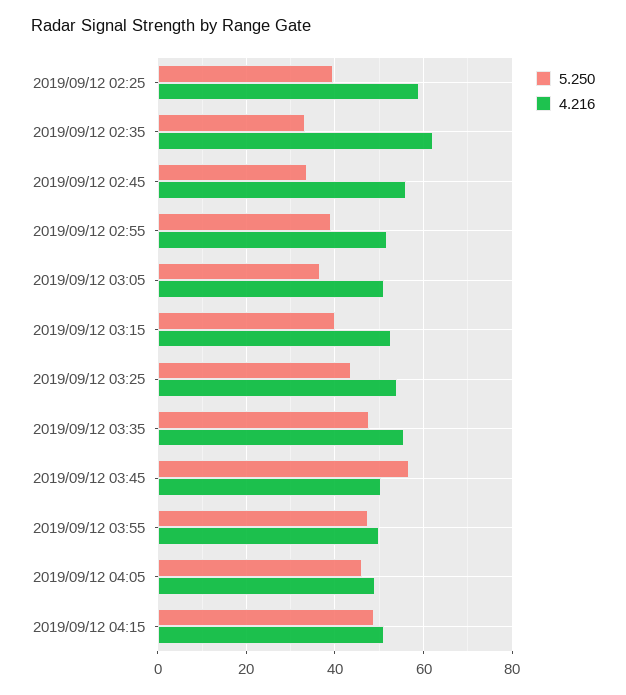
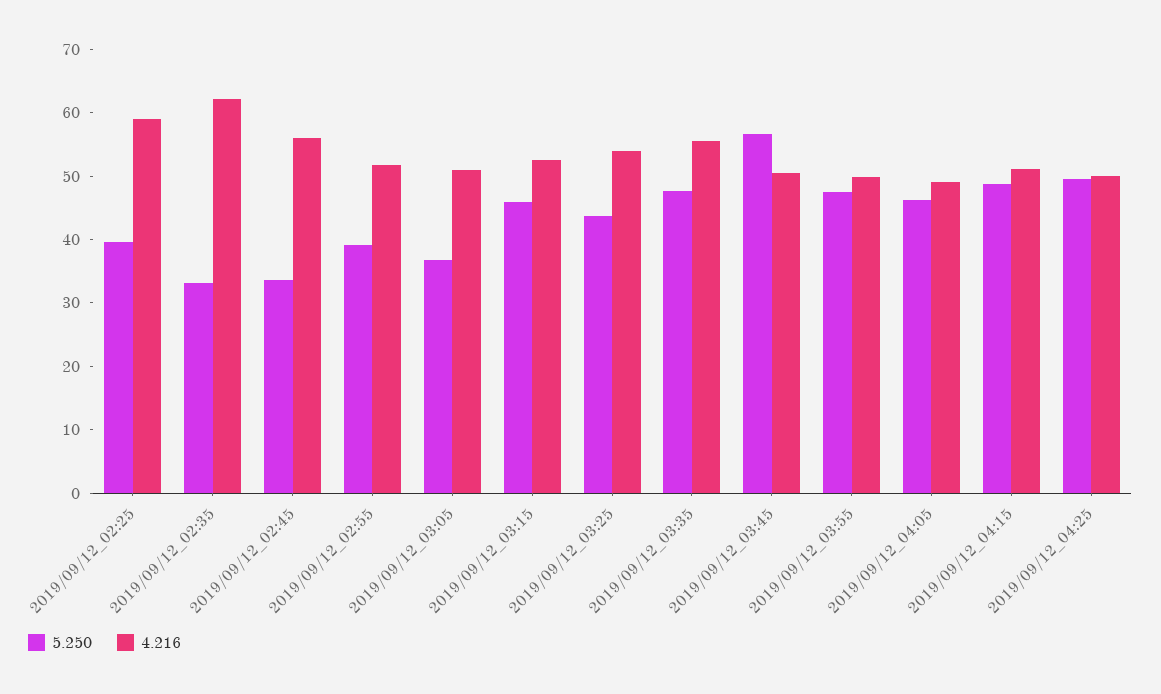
5.250, 2019/09/12 03:15: 40 -> 46
5.250, 2019/09/12_04:25: none -> 50
4.216, 2019/09/12_04:25: none -> 50

